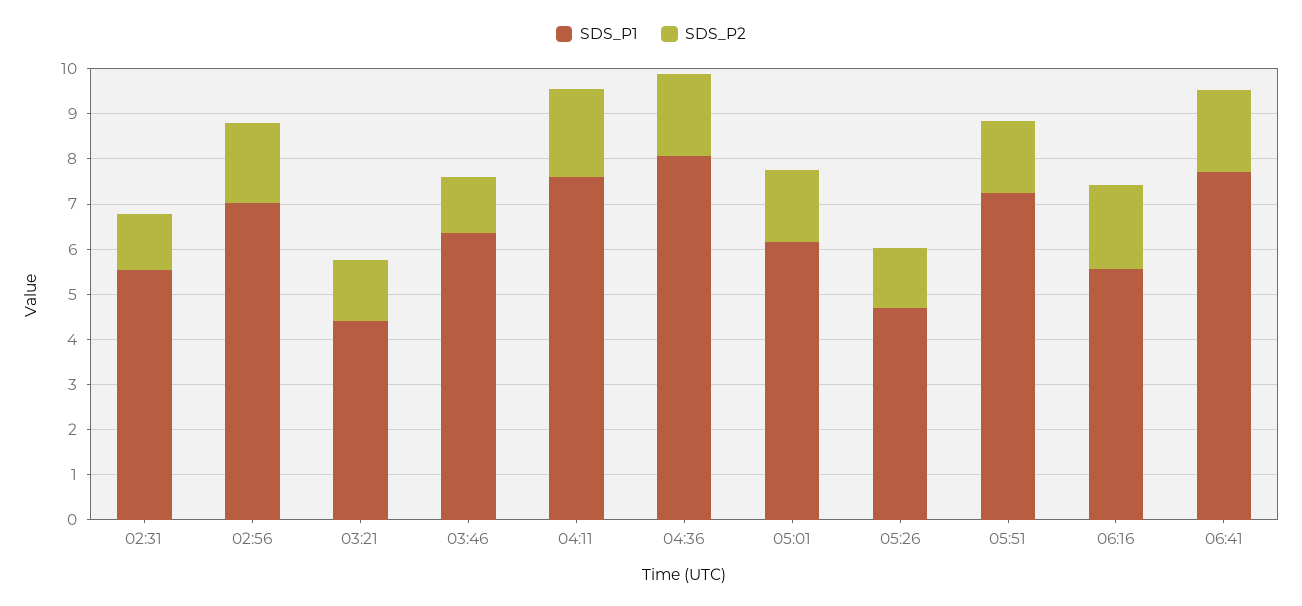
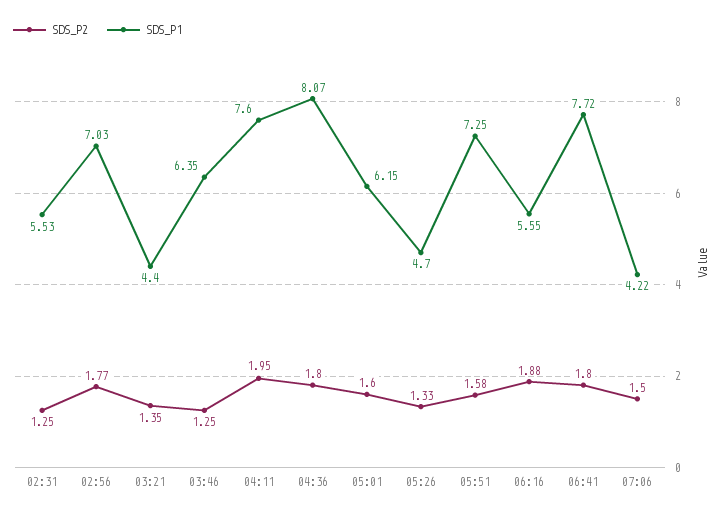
SDS_P2, 07:06: none -> 1.5
SDS_P1, 07:06: none -> 4.22

